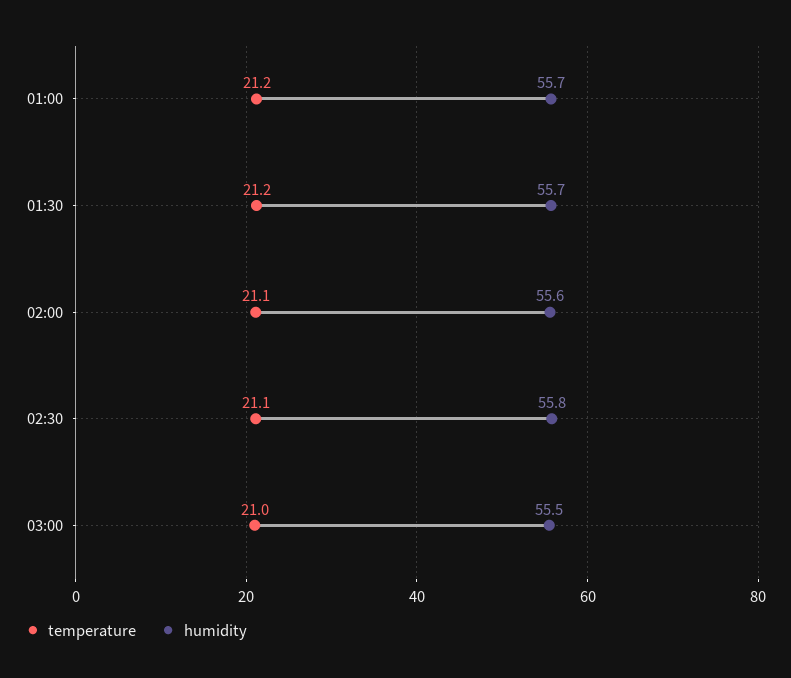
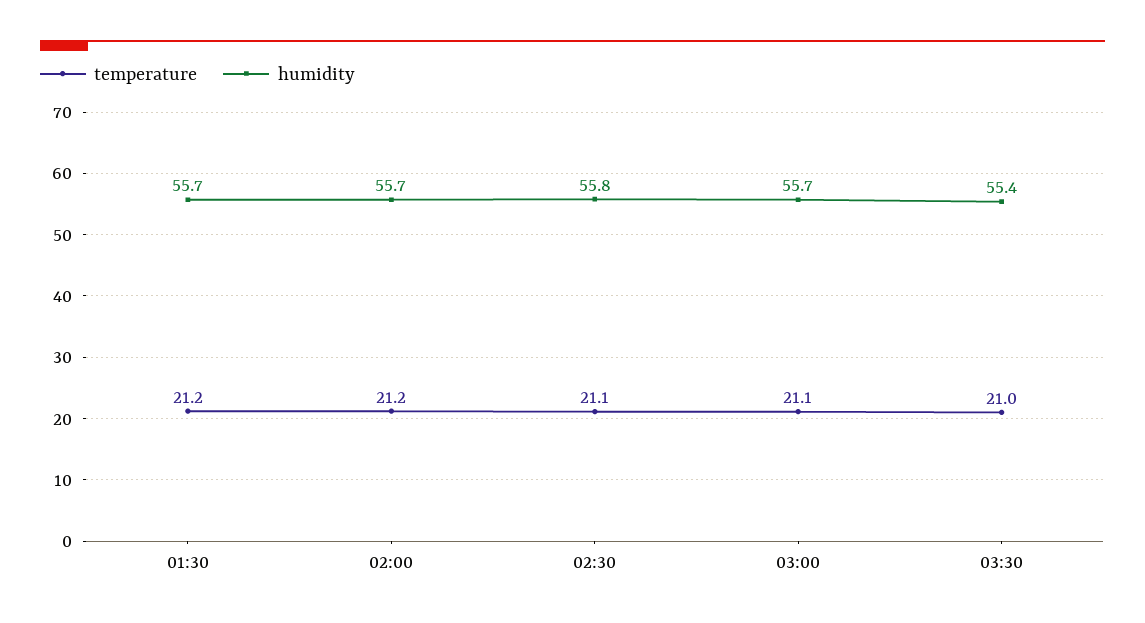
temperature, 01:00: 21.2 -> none
humidity, 01:00: 55.7 -> none
temperature, 02:00: 21.1 -> 21.2
humidity, 02:00: 55.6 -> 55.7
temperature, 03:00: 21 -> 21.1
humidity, 03:00: 55.5 -> 55.7
temperature, 03:30: none -> 21
humidity, 03:30: none -> 55.4

